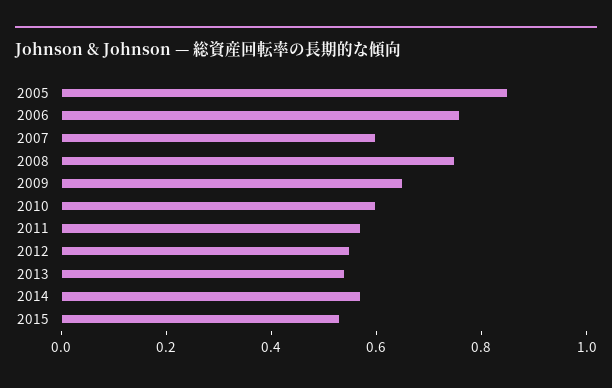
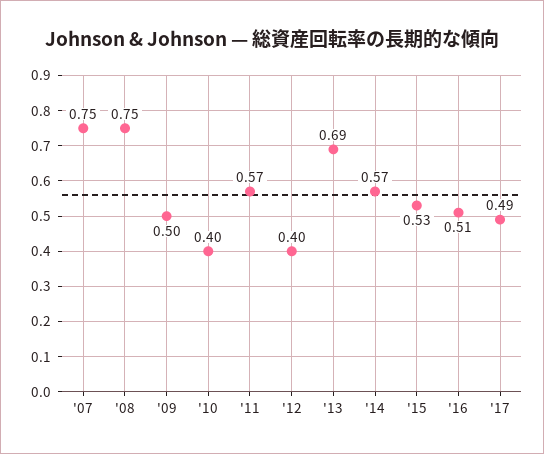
2005: 0.85 -> none
2006: 0.75 -> none
2007: 0.6 -> 0.75
2009: 0.65 -> 0.5
2010: 0.6 -> 0.4
2012: 0.55 -> 0.4
2013: 0.55 -> 0.69
'16: none -> 0.51
'17: none -> 0.49

